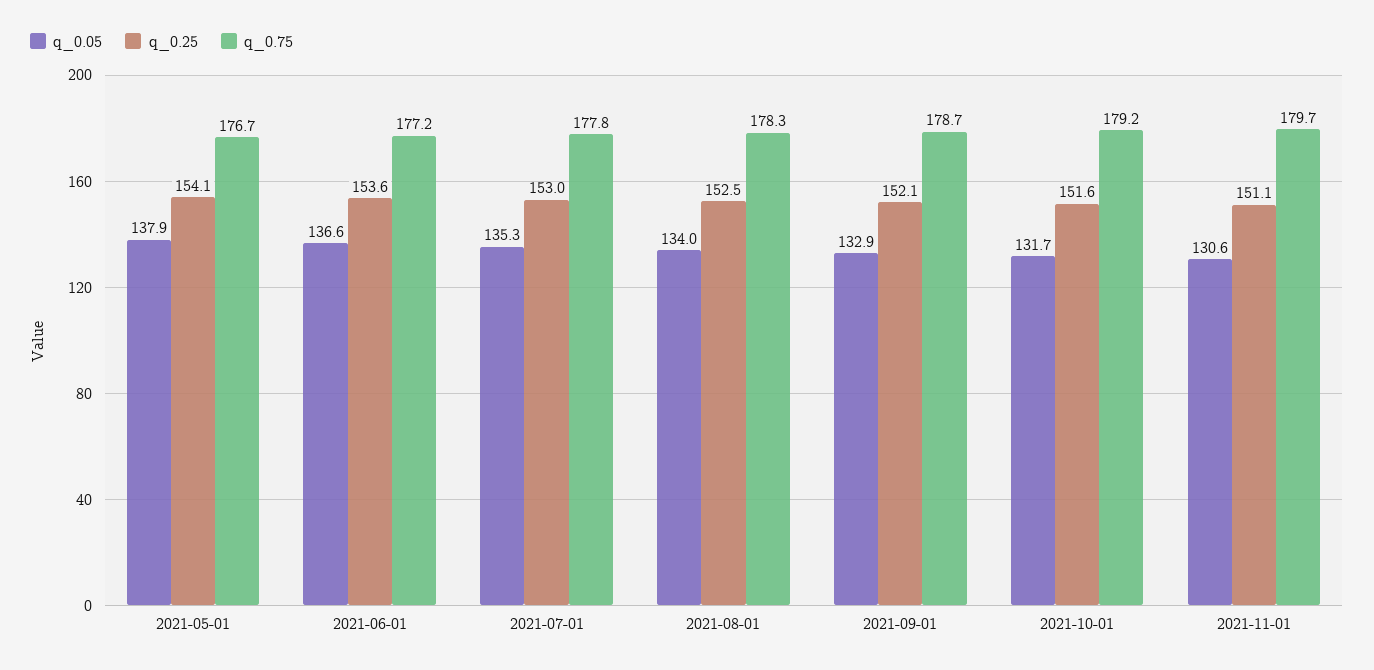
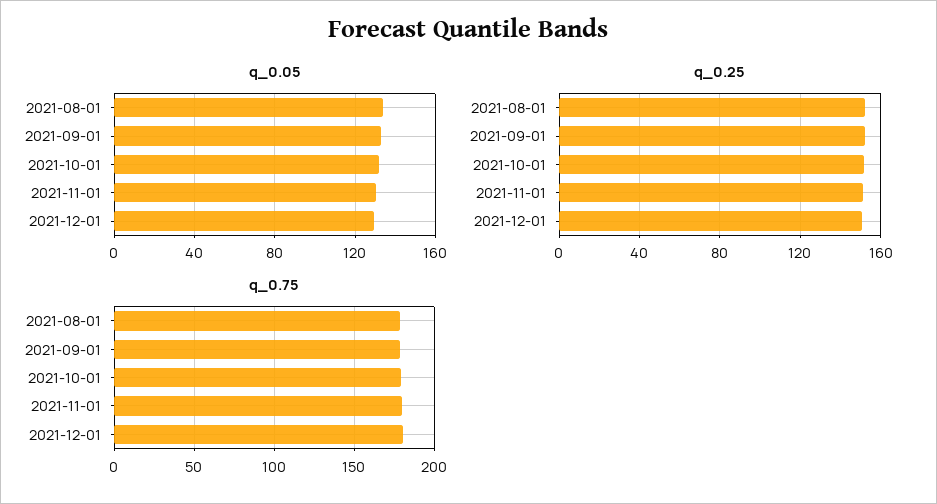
q_0.05, 2021-05-01: 137.9 -> none
q_0.25, 2021-05-01: 154.1 -> none
q_0.75, 2021-05-01: 176.7 -> none
q_0.05, 2021-06-01: 136.6 -> none
q_0.25, 2021-06-01: 153.6 -> none
q_0.75, 2021-06-01: 177.2 -> none
q_0.05, 2021-07-01: 135.3 -> none
q_0.25, 2021-07-01: 153 -> none
q_0.75, 2021-07-01: 177.8 -> none
q_0.05, 2021-12-01: none -> 130
q_0.25, 2021-12-01: none -> 150
q_0.75, 2021-12-01: none -> 180

